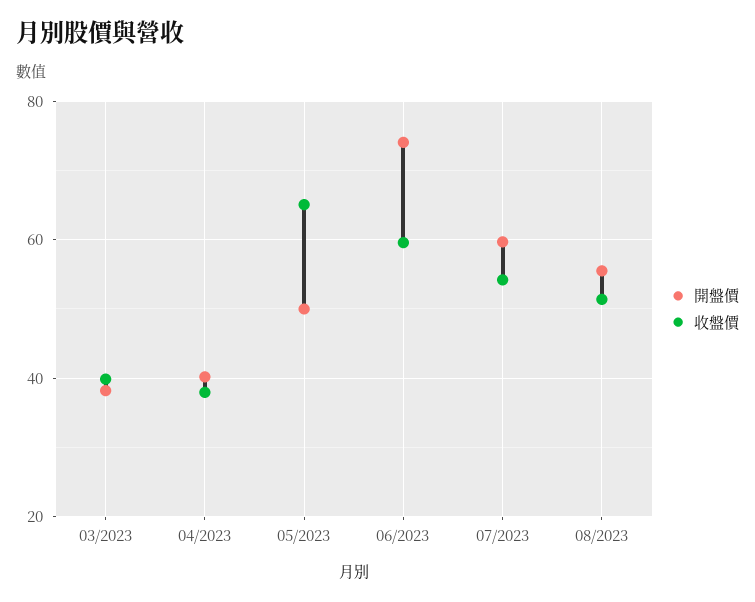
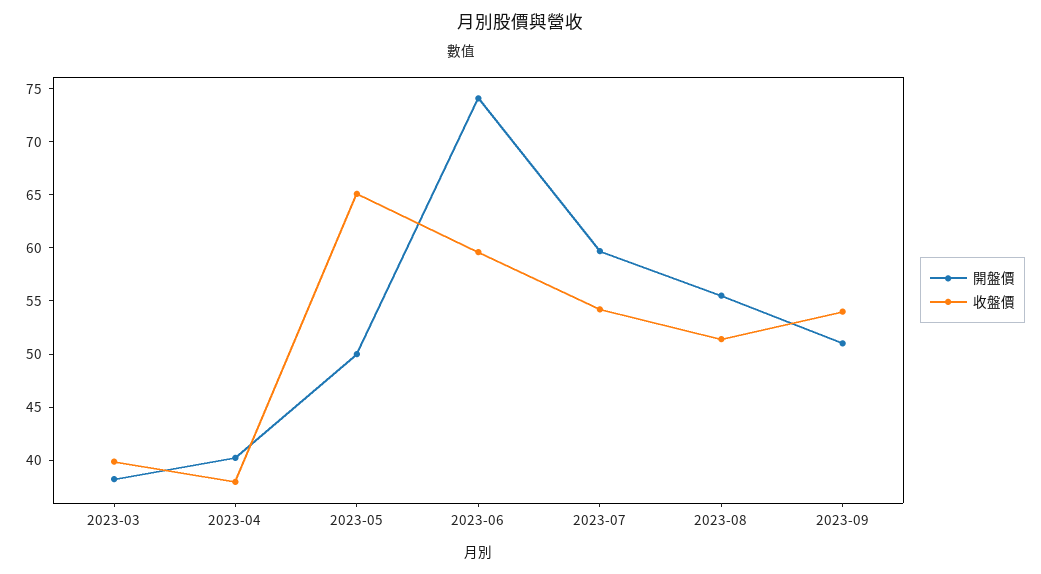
開盤價, 2023-09: none -> 51
收盤價, 2023-09: none -> 54

